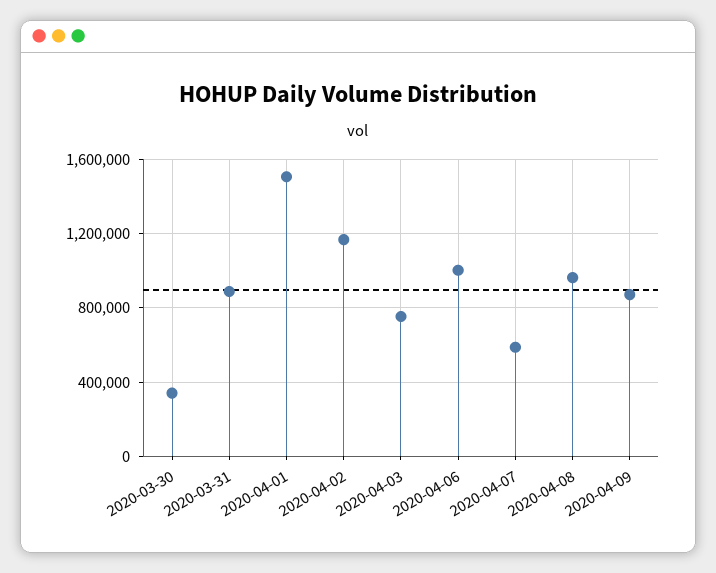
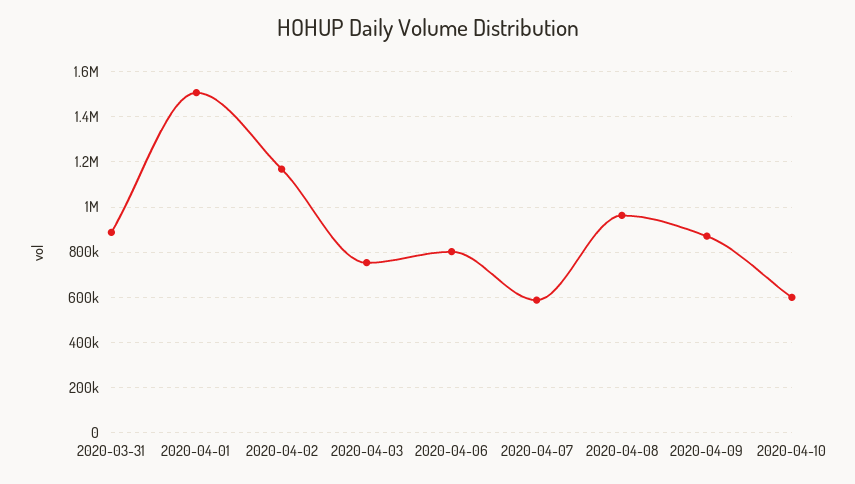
2020-03-30: 350000 -> none
2020-04-06: 1000000 -> 800000
2020-04-10: none -> 600000

